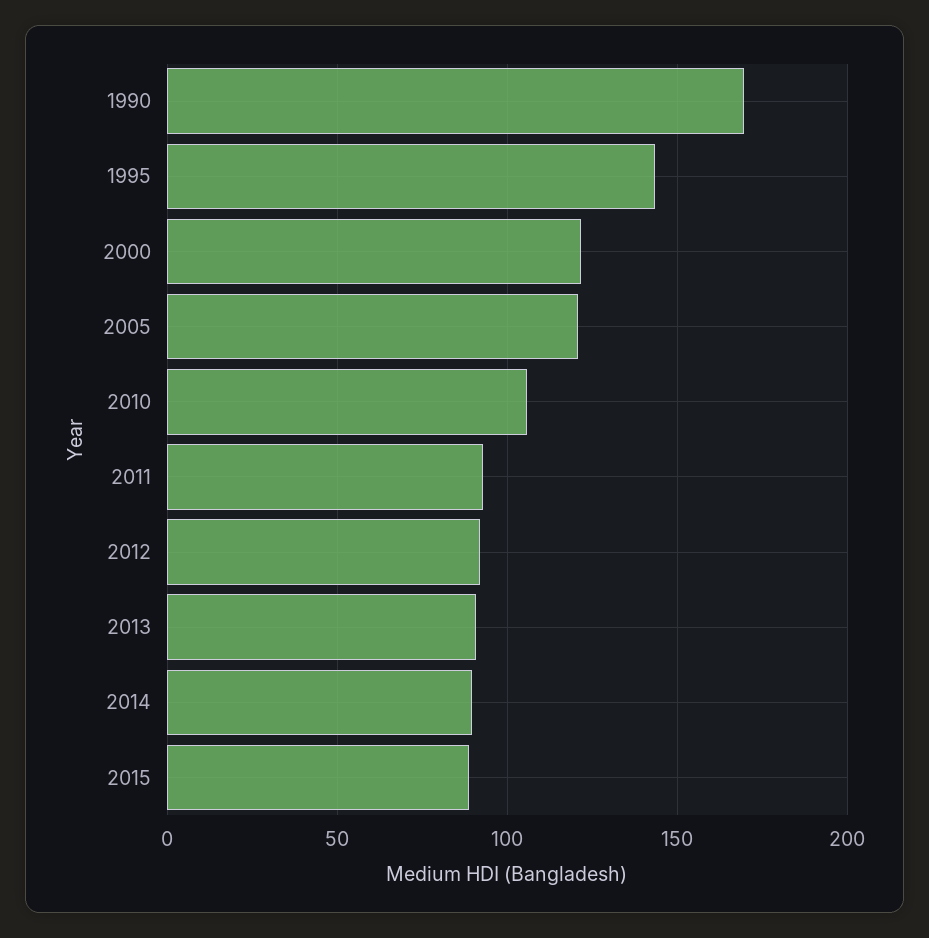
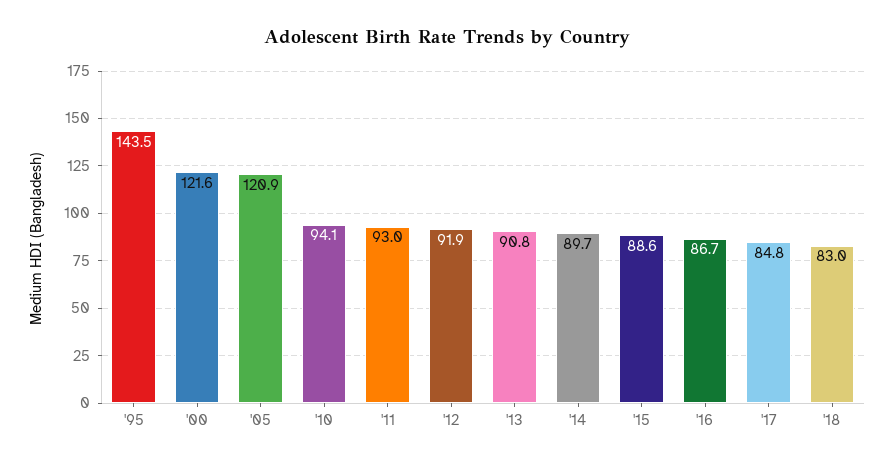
1990: 170 -> none
2010: 105 -> 94.1
'16: none -> 86.7
'17: none -> 84.8
'18: none -> 83

